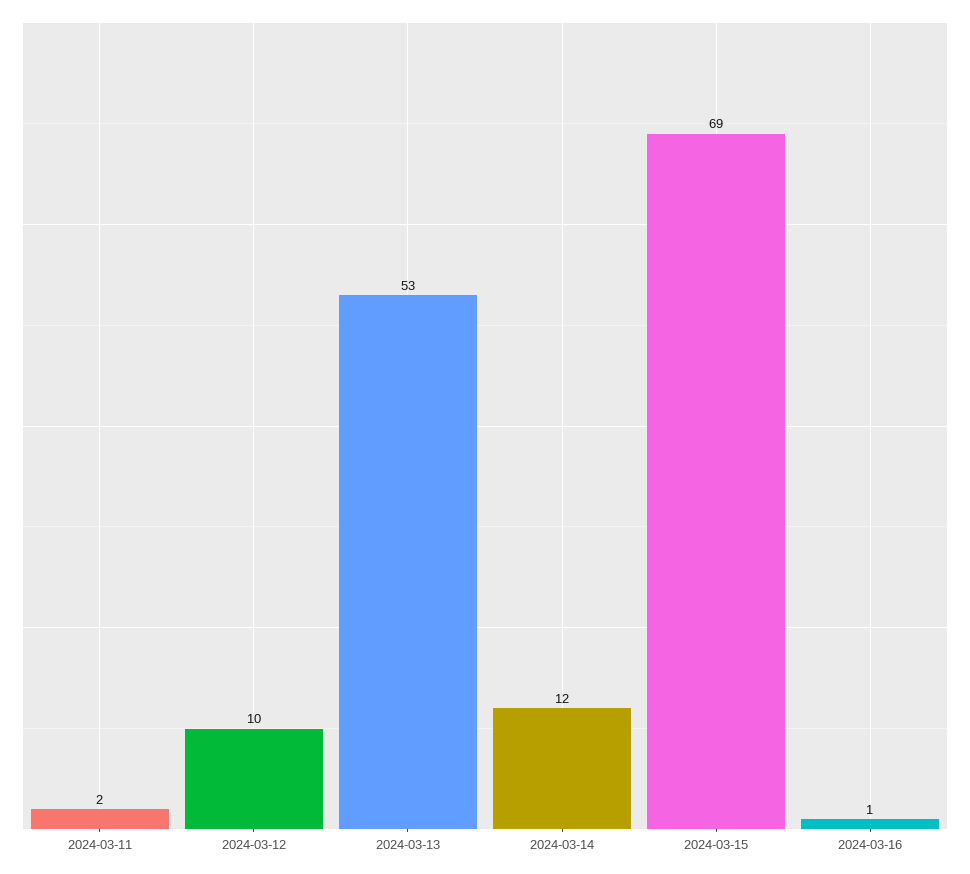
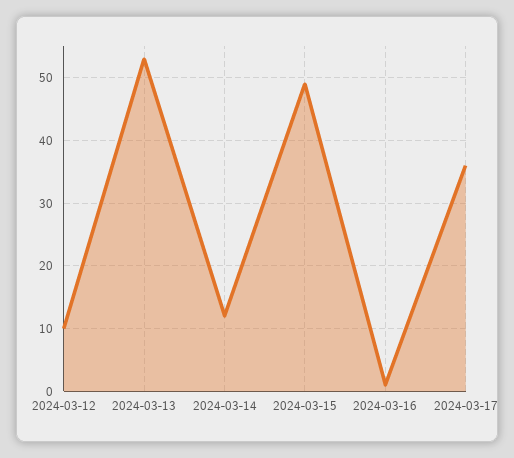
2024-03-11: 2 -> none
2024-03-15: 69 -> 49
2024-03-17: none -> 36

